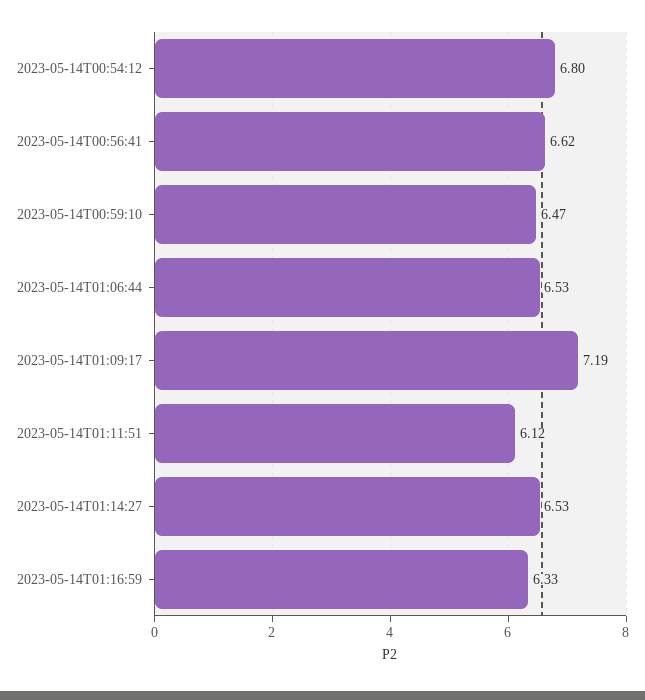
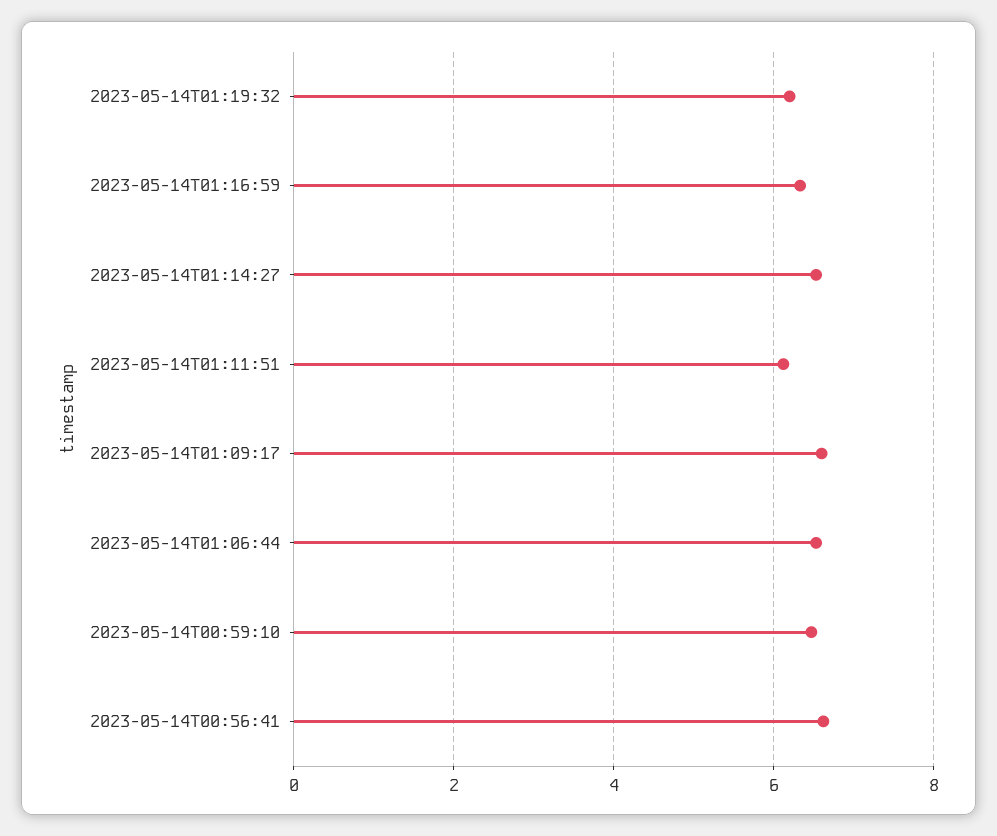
2023-05-14T00:54:12: 6.8 -> none
2023-05-14T01:09:17: 7.19 -> 6.6
2023-05-14T01:19:32: none -> 6.2

